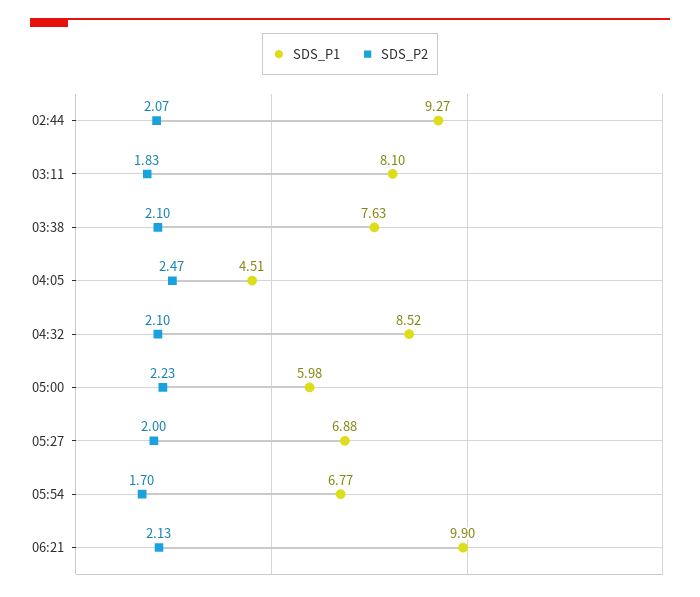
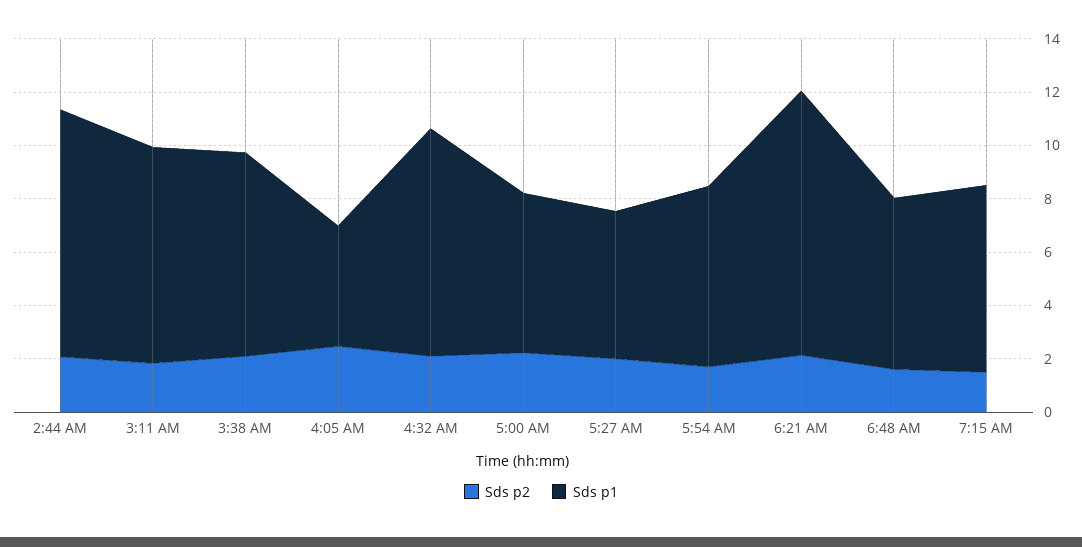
SDS_P1, 05:27: 6.88 -> 5.5
SDS_P2, 6:48 AM: none -> 1.5
SDS_P1, 6:48 AM: none -> 6.5
SDS_P2, 7:15 AM: none -> 1.5
SDS_P1, 7:15 AM: none -> 7

